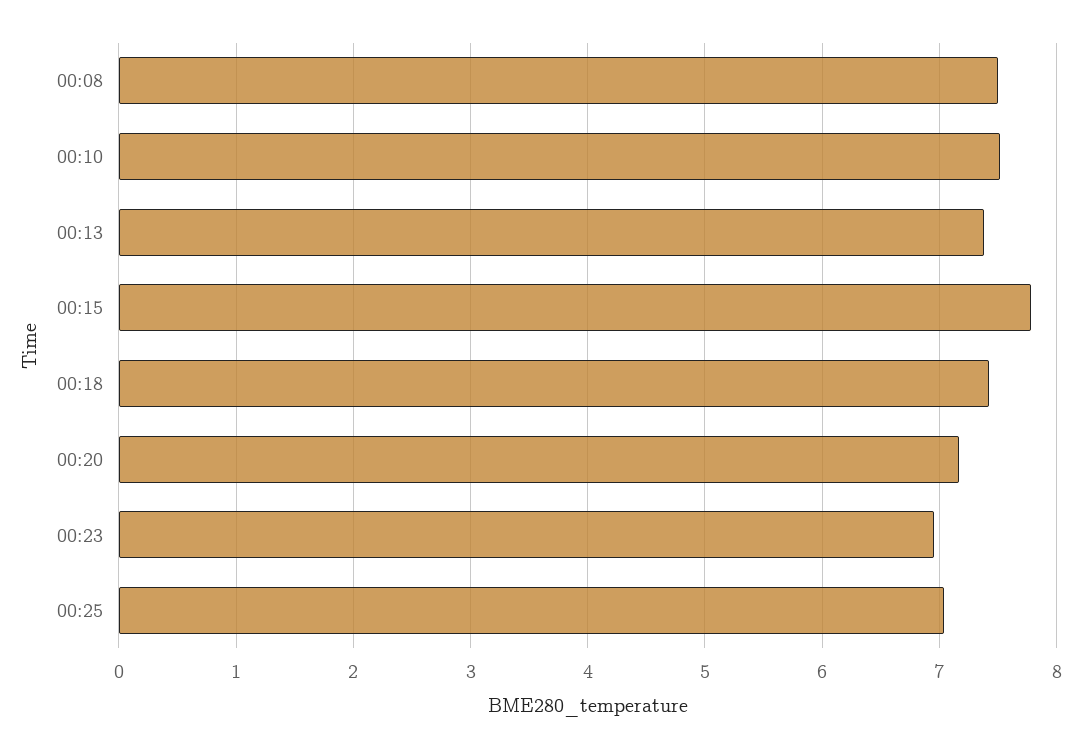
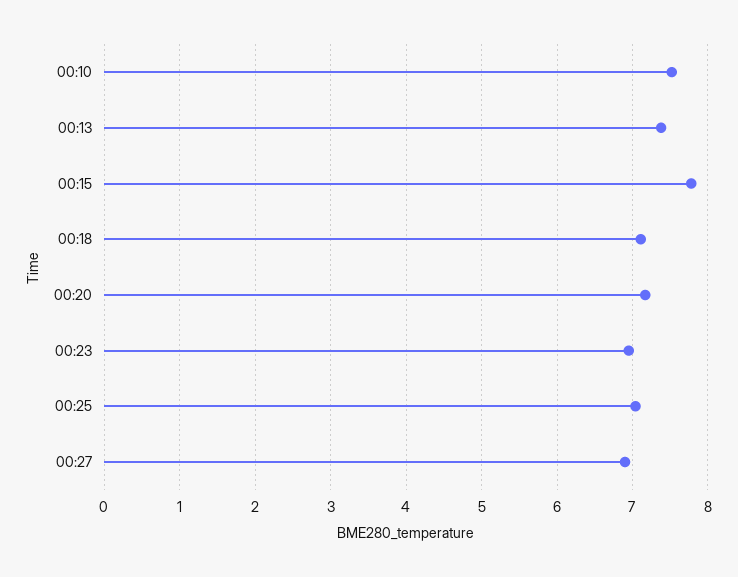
00:08: 7.5 -> none
00:18: 7.4 -> 7.1
00:27: none -> 6.9

